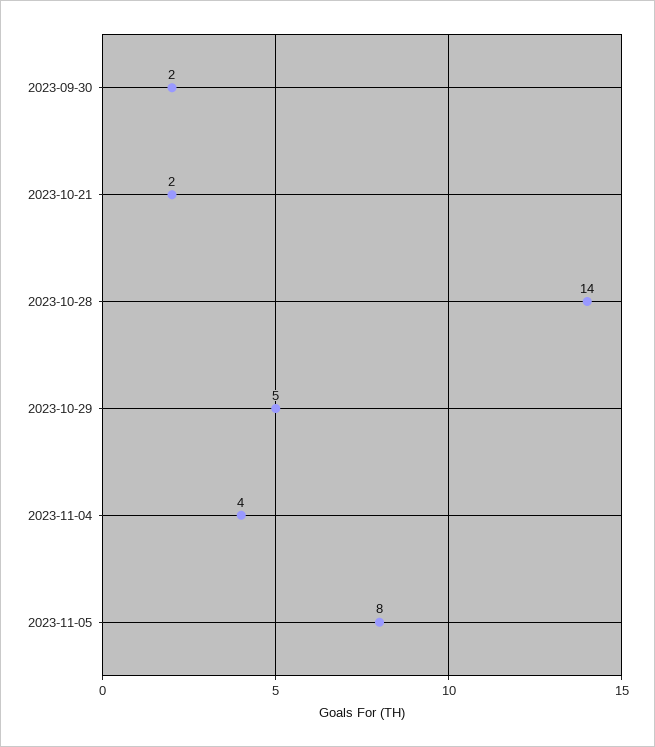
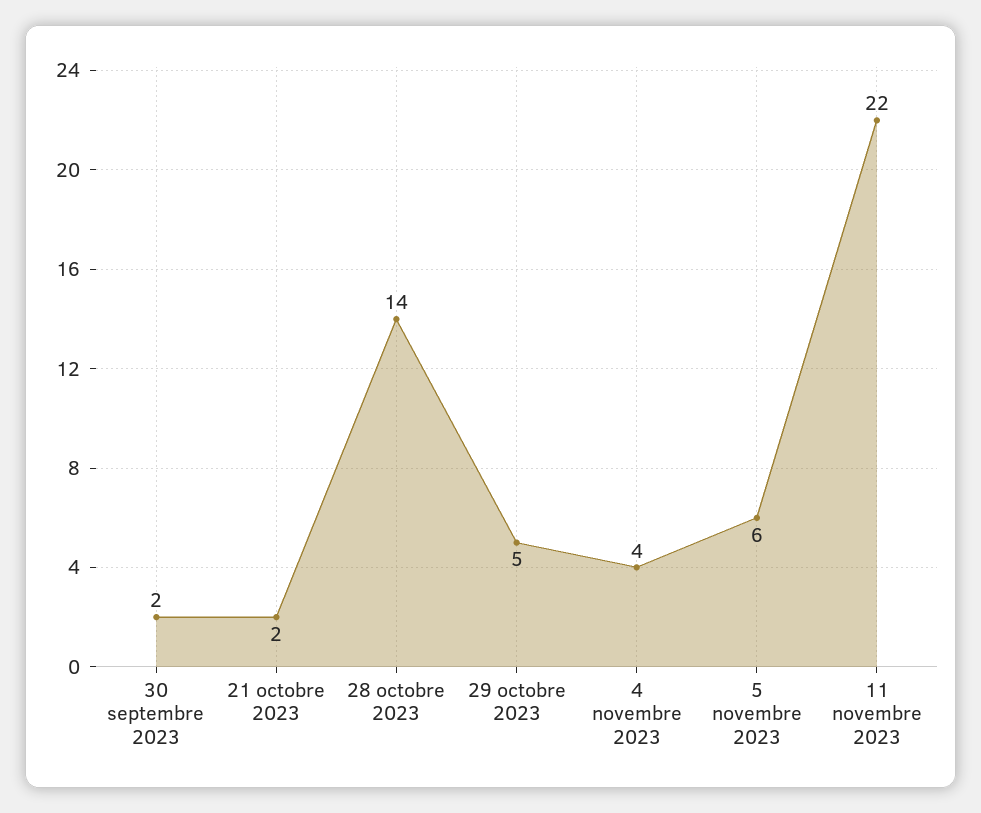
2023-11-05: 8 -> 6
11 novembre 2023: none -> 22

